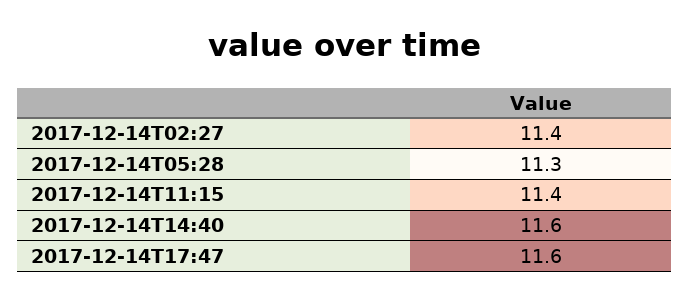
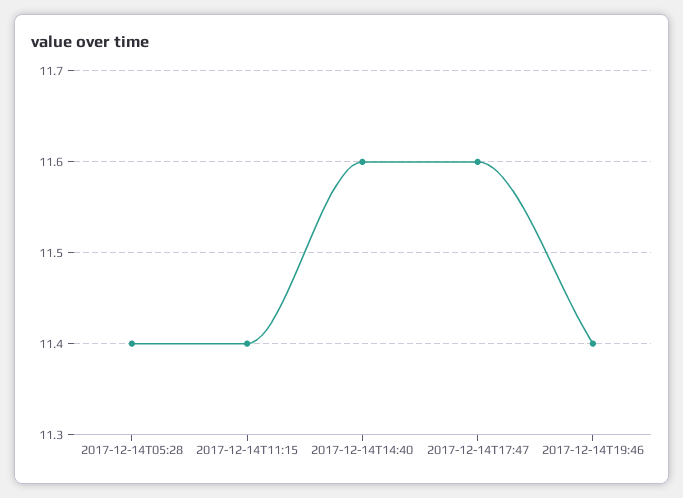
2017-12-14T02:27: 11.4 -> none
2017-12-14T05:28: 11.3 -> 11.4
2017-12-14T19:46: none -> 11.4

